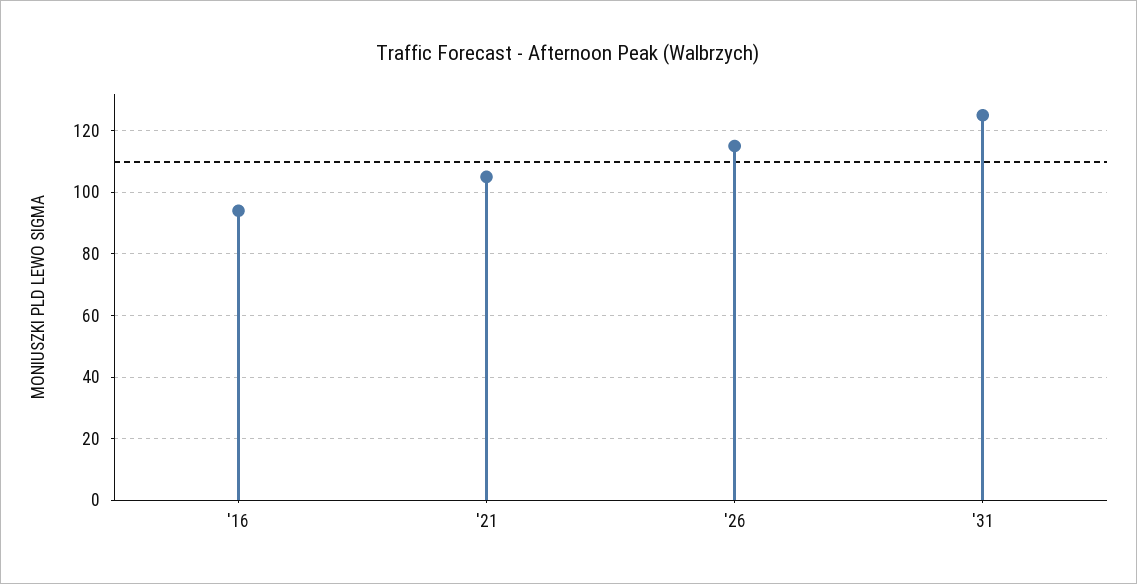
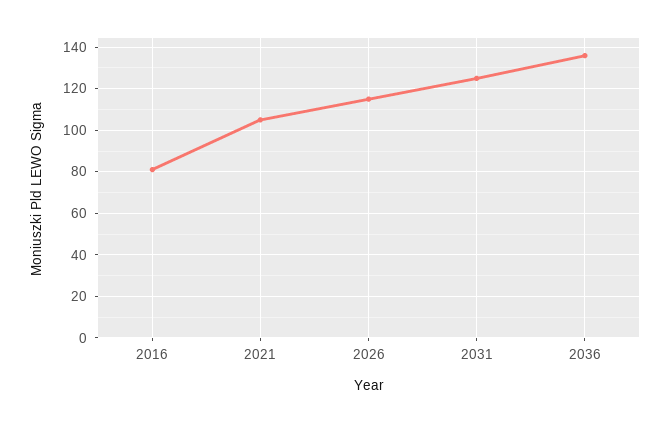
'16: 95 -> 80
2036: none -> 135

